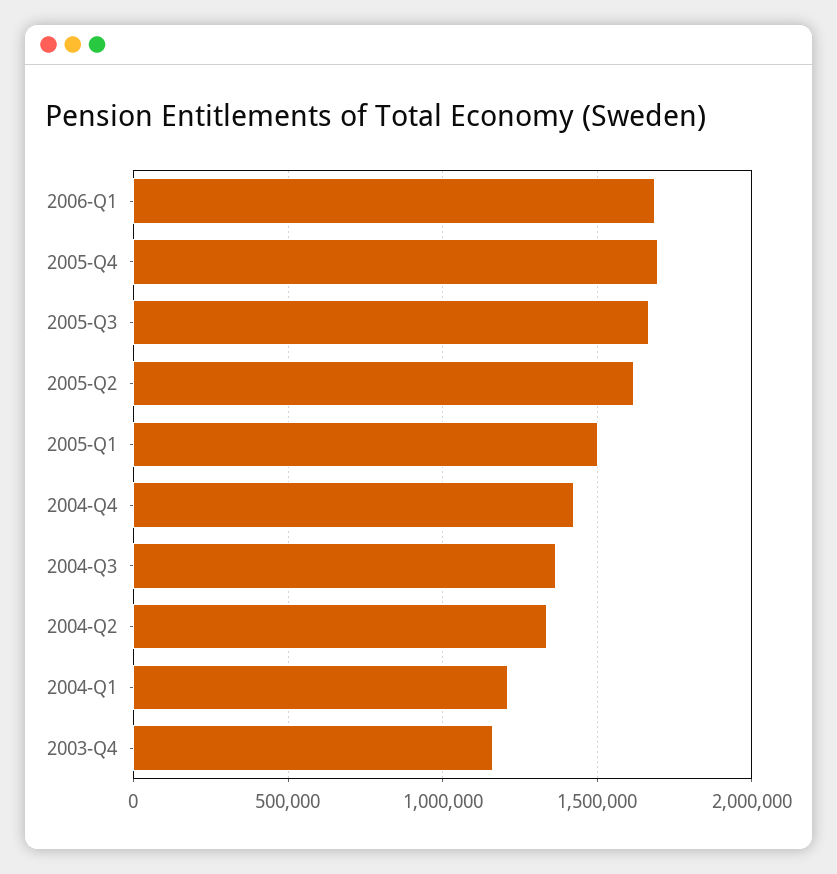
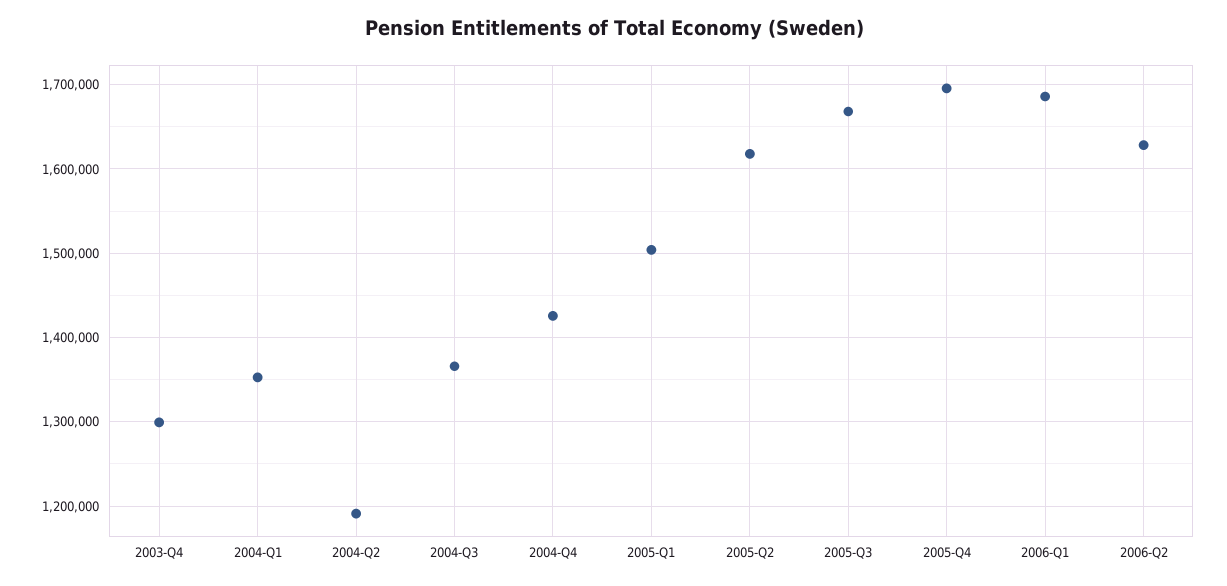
2004-Q2: 1350000 -> 1190000
2004-Q1: 1200000 -> 1350000
2003-Q4: 1150000 -> 1300000
2006-Q2: none -> 1630000

